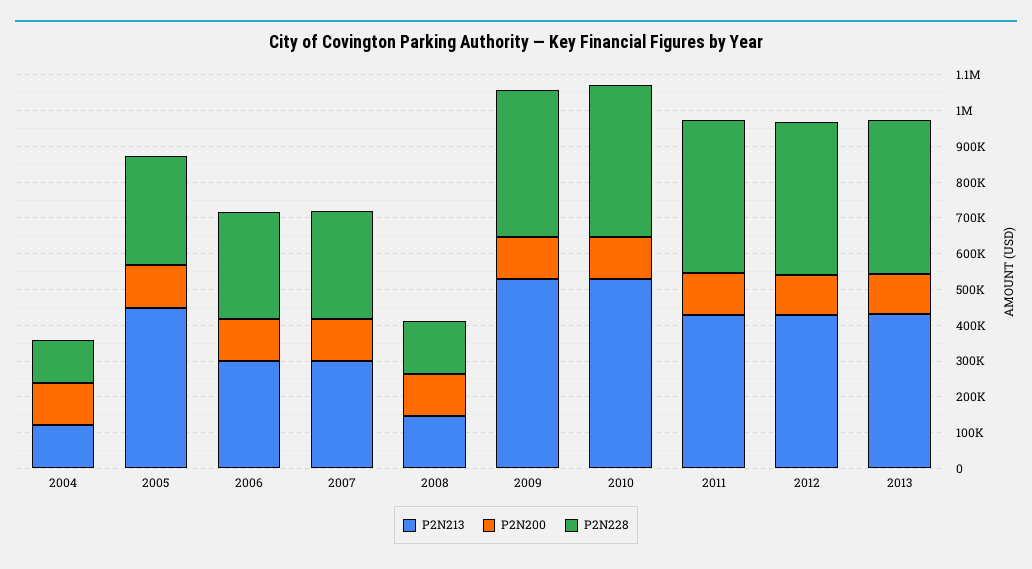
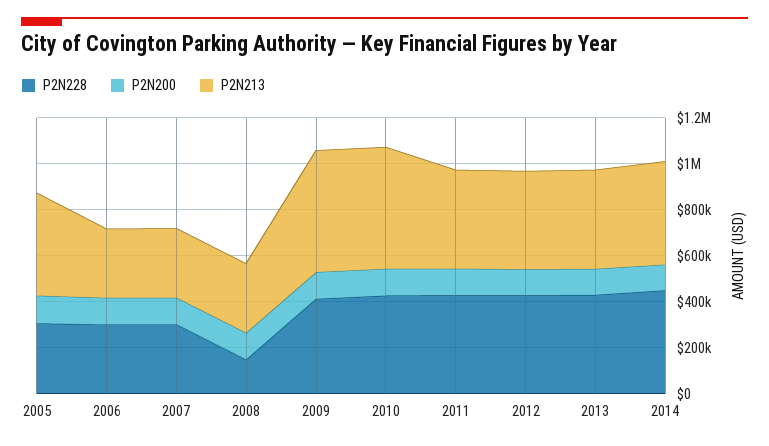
P2N213, 2004: 125000 -> none
P2N200, 2004: 125000 -> none
P2N228, 2004: 125000 -> none
P2N213, 2008: 150000 -> 300000
P2N228, 2014: none -> 450000
P2N200, 2014: none -> 100000
P2N213, 2014: none -> 450000

